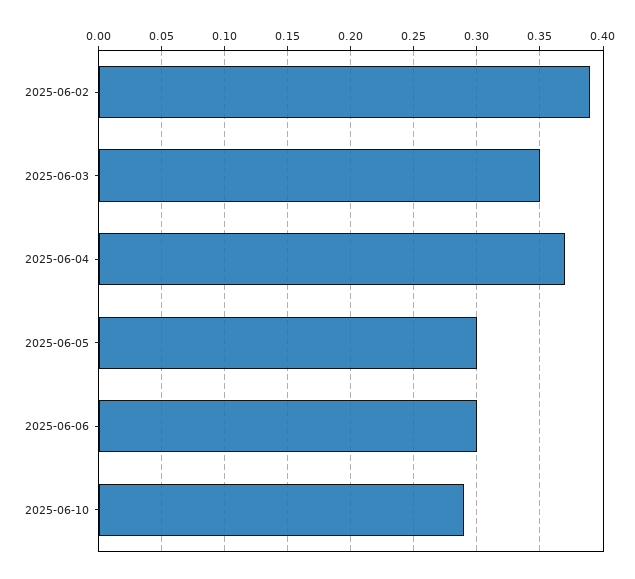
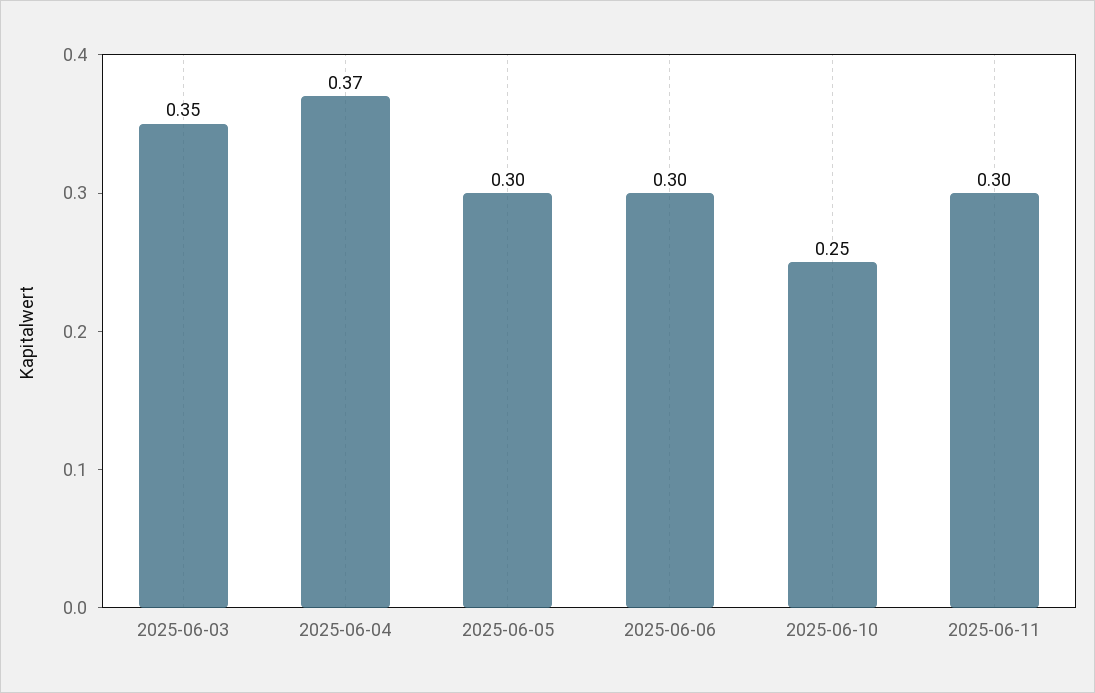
2025-06-02: 0.39 -> none
2025-06-10: 0.29 -> 0.25
2025-06-11: none -> 0.3

